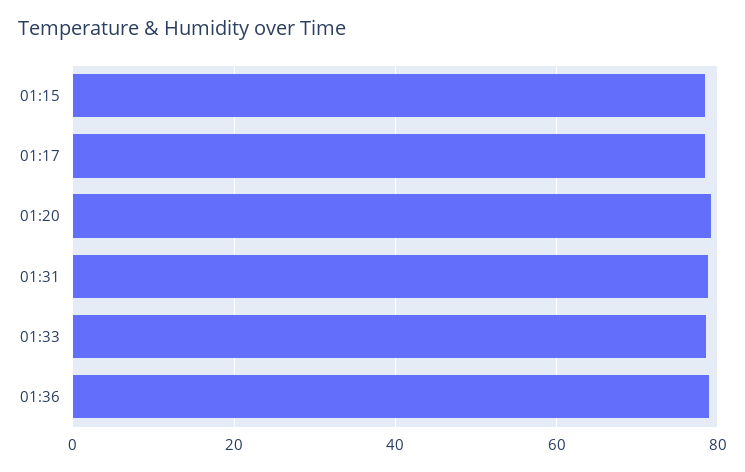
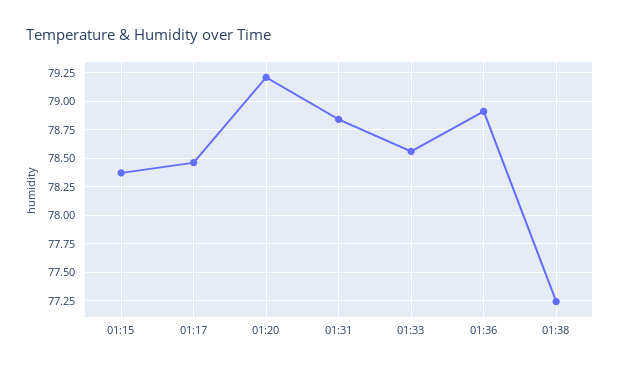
01:38: none -> 77.25

